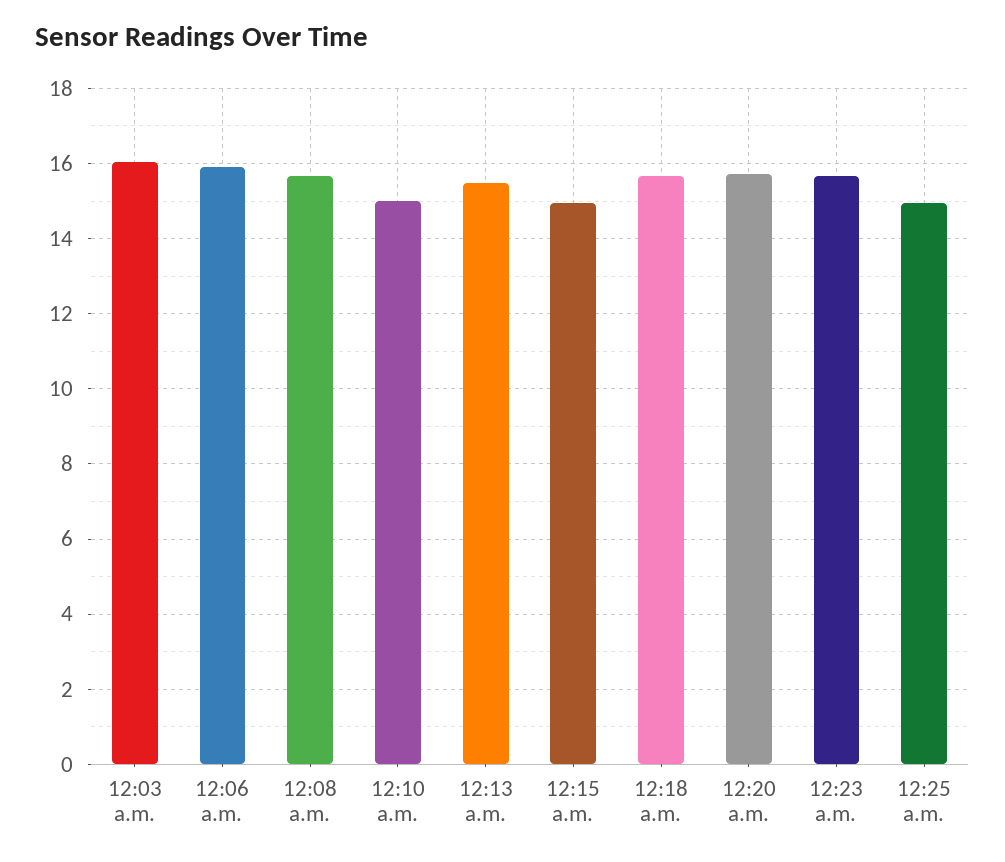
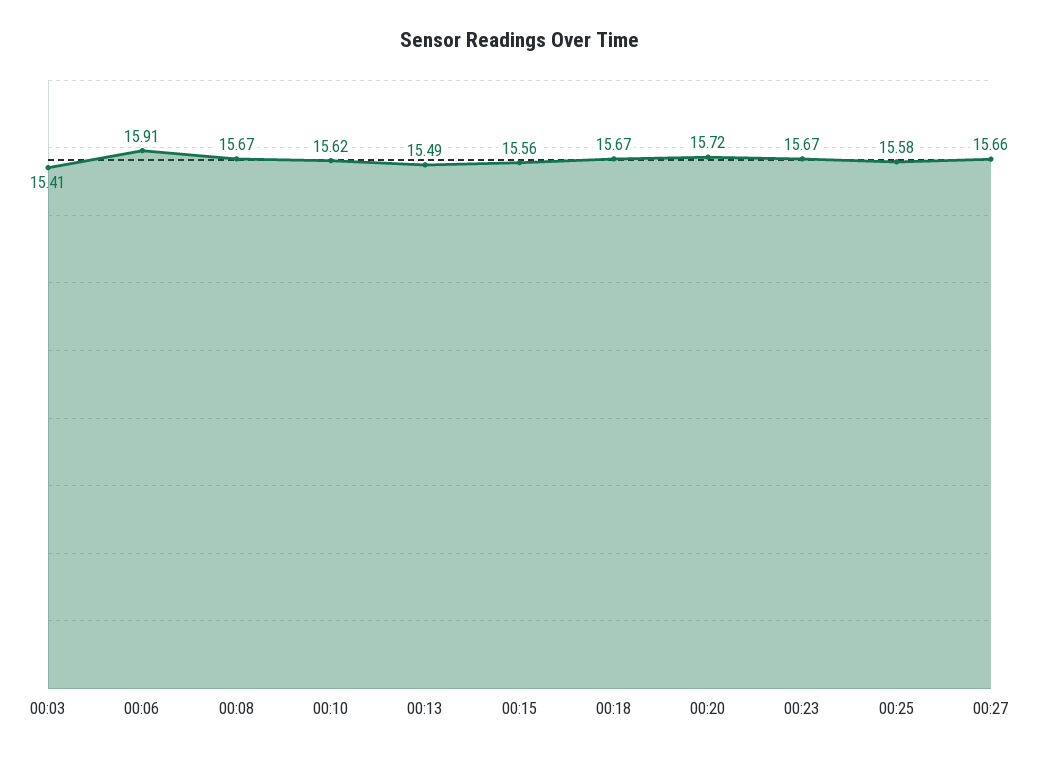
12:03 a.m.: 16 -> 15.41
12:10 a.m.: 15 -> 15.62
12:15 a.m.: 15 -> 15.56
12:25 a.m.: 15 -> 15.58
00:27: none -> 15.66

